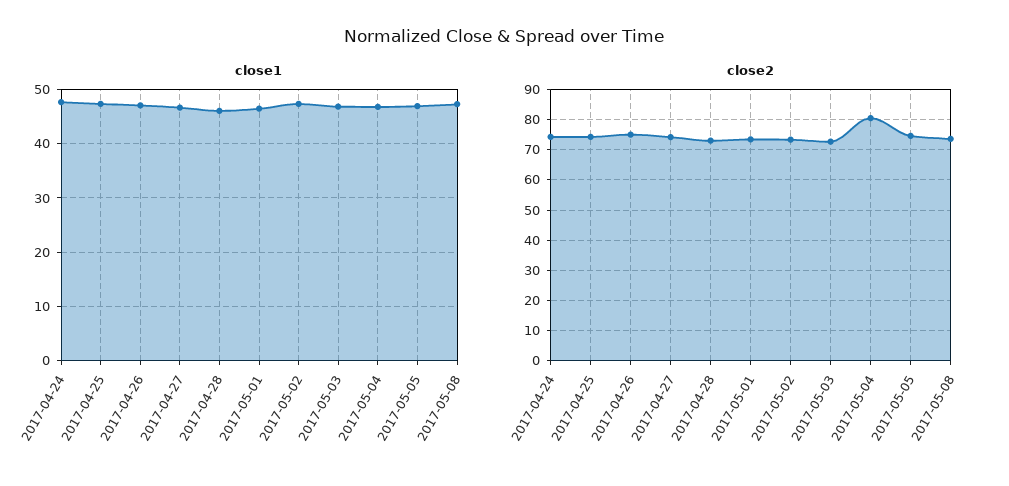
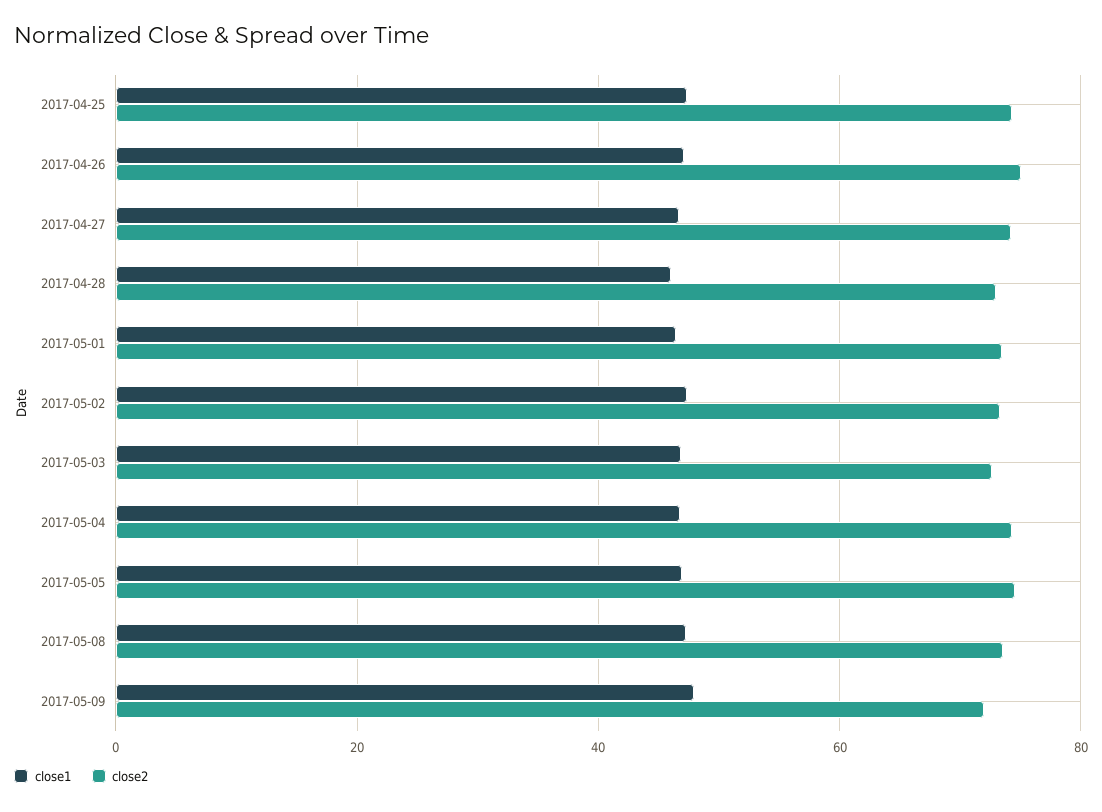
close1, 2017-04-24: 48 -> none
close2, 2017-04-24: 74 -> none
close2, 2017-05-04: 80 -> 74
close1, 2017-05-09: none -> 48
close2, 2017-05-09: none -> 72

